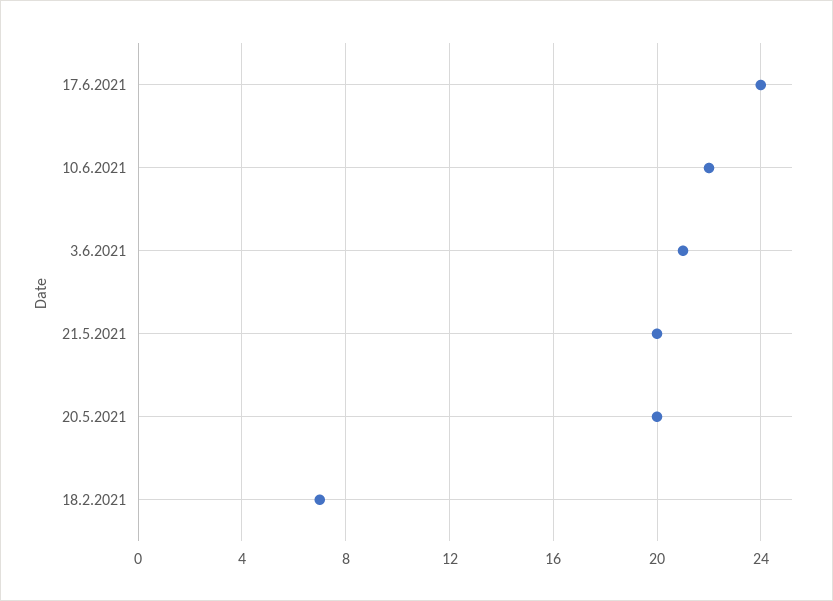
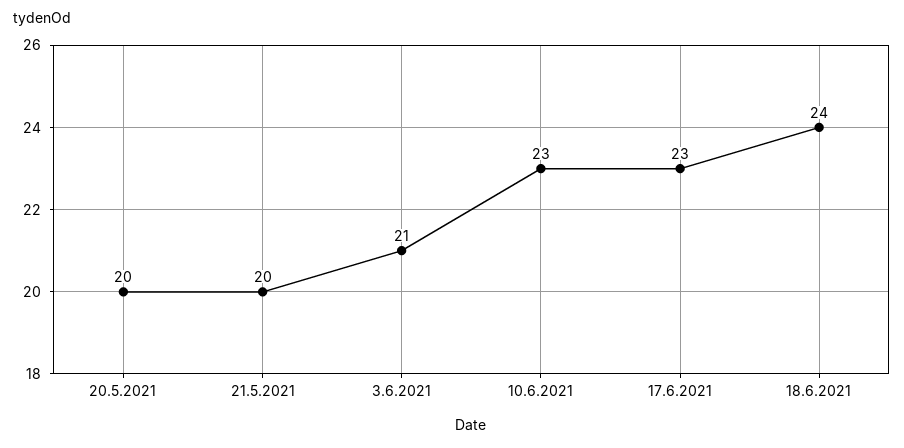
17.6.2021: 24 -> 23
10.6.2021: 22 -> 23
18.2.2021: 7 -> none
18.6.2021: none -> 24

